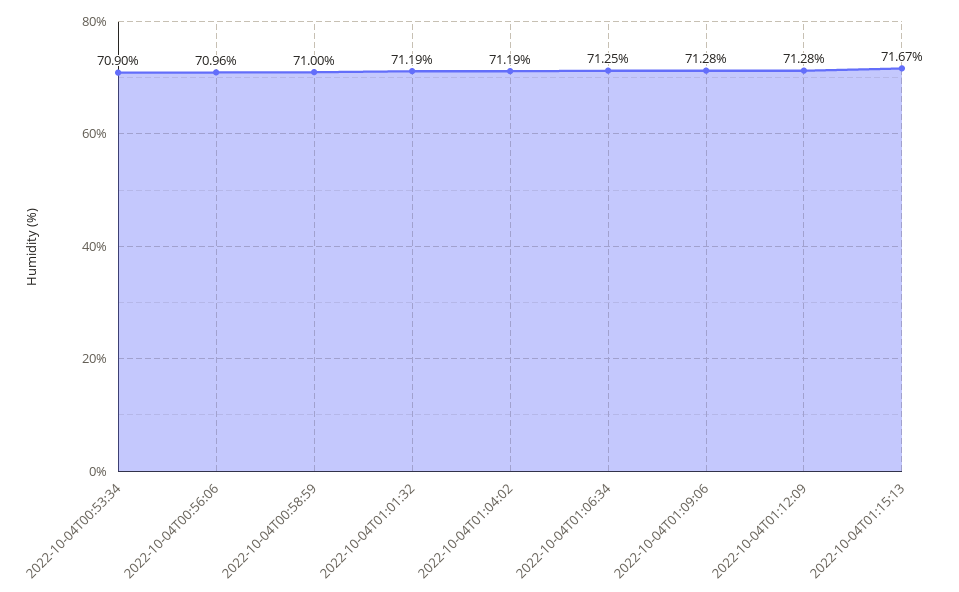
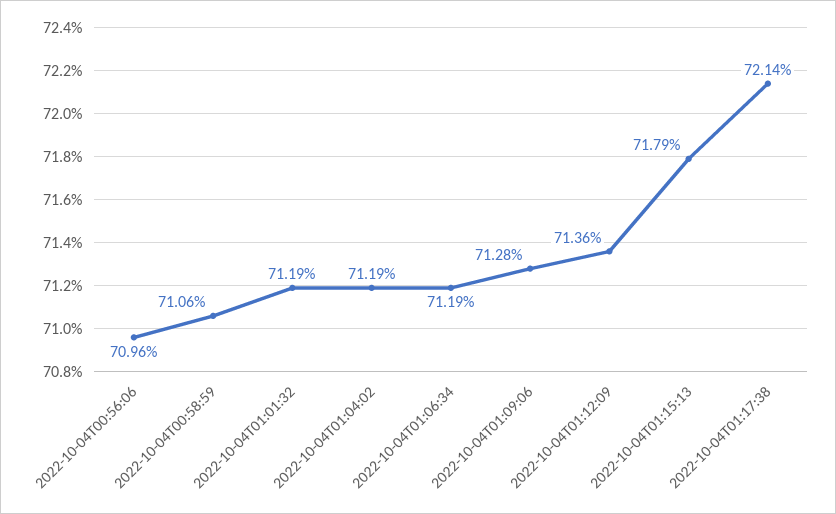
2022-10-04T00:53:34: 70.9 -> none
2022-10-04T00:58:59: 71 -> 71.06
2022-10-04T01:06:34: 71.25 -> 71.19
2022-10-04T01:12:09: 71.28 -> 71.36
2022-10-04T01:15:13: 71.67 -> 71.79
2022-10-04T01:17:38: none -> 72.14

